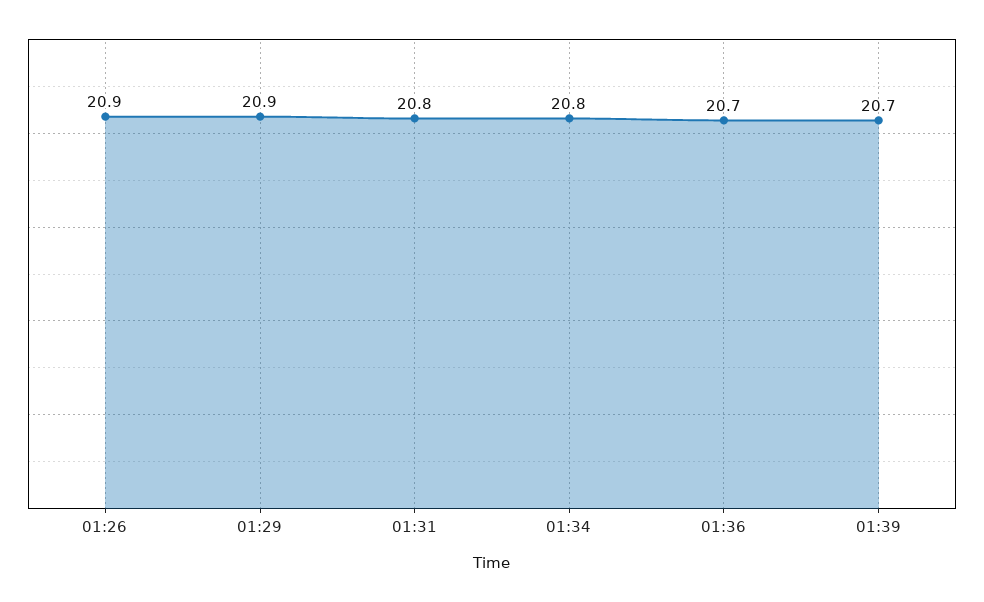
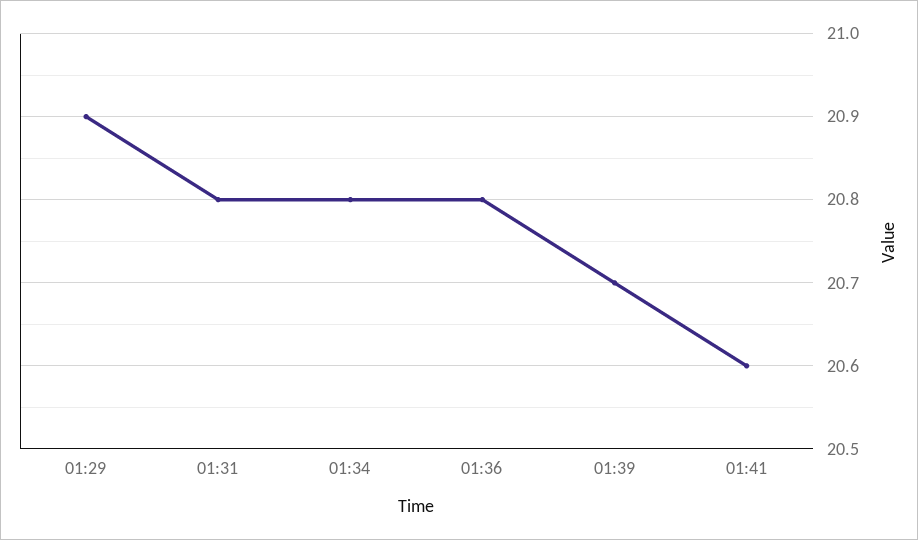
01:26: 20.9 -> none
01:36: 20.7 -> 20.8
01:41: none -> 20.6

